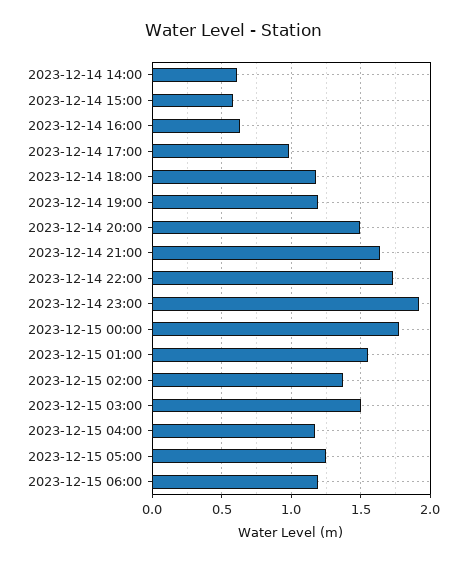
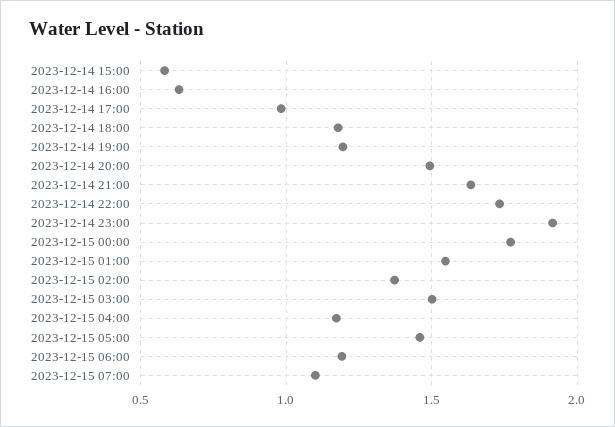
2023-12-14 14:00: 0.6 -> none
2023-12-15 05:00: 1.25 -> 1.45
2023-12-15 07:00: none -> 1.1

